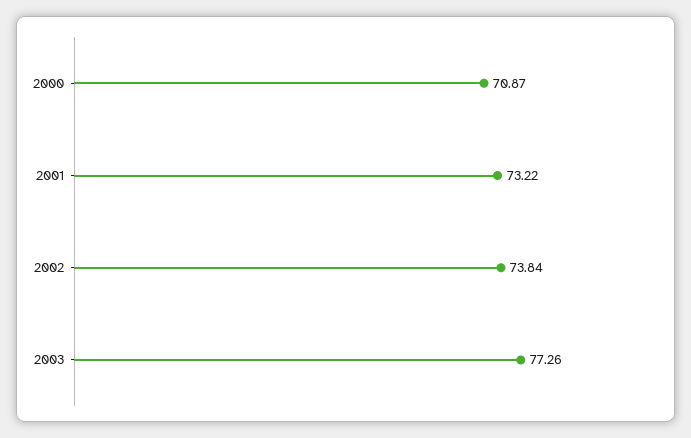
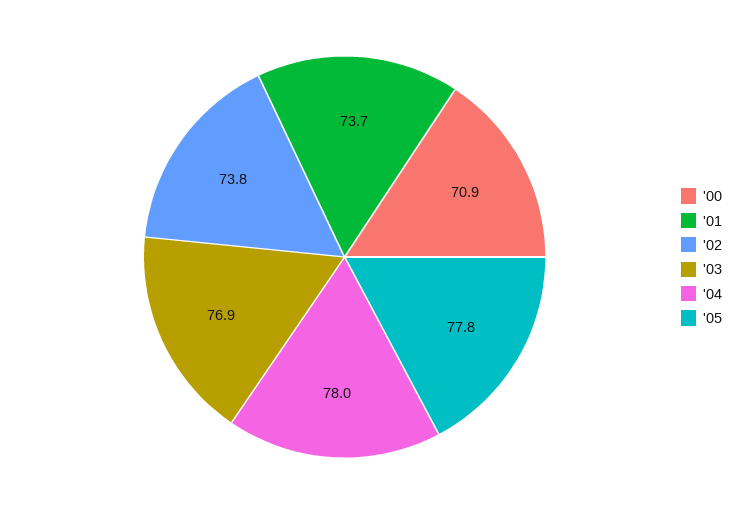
2001: 73.22 -> 73.7
2003: 77.26 -> 76.9
'04: none -> 78
'05: none -> 77.8

